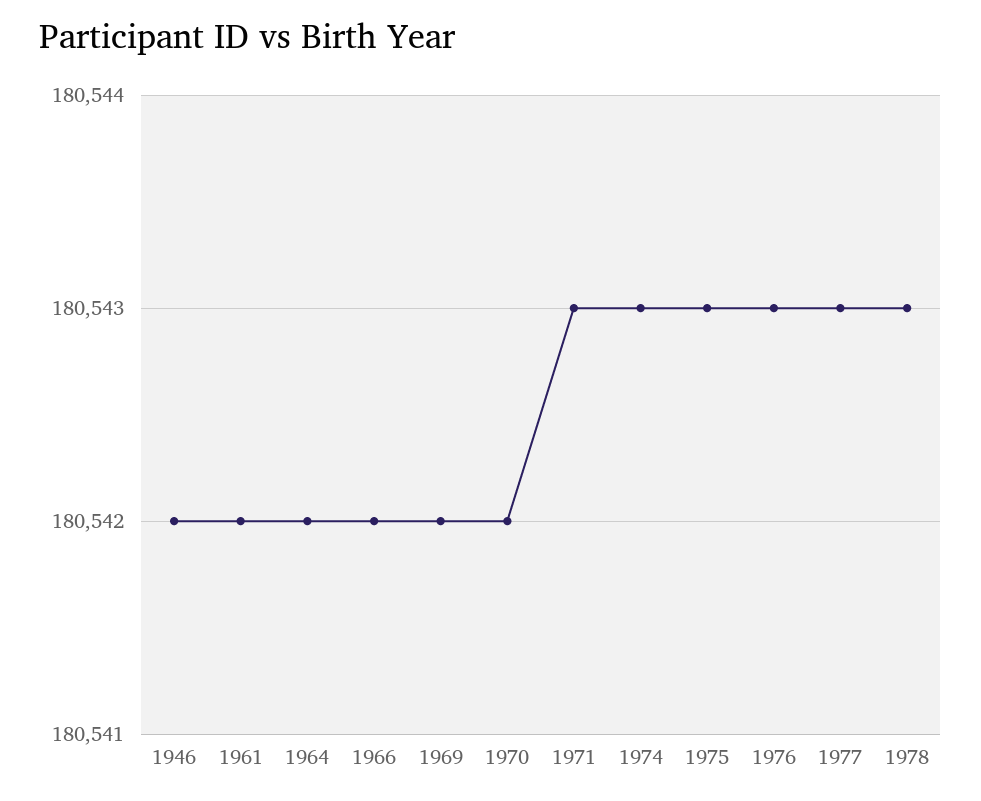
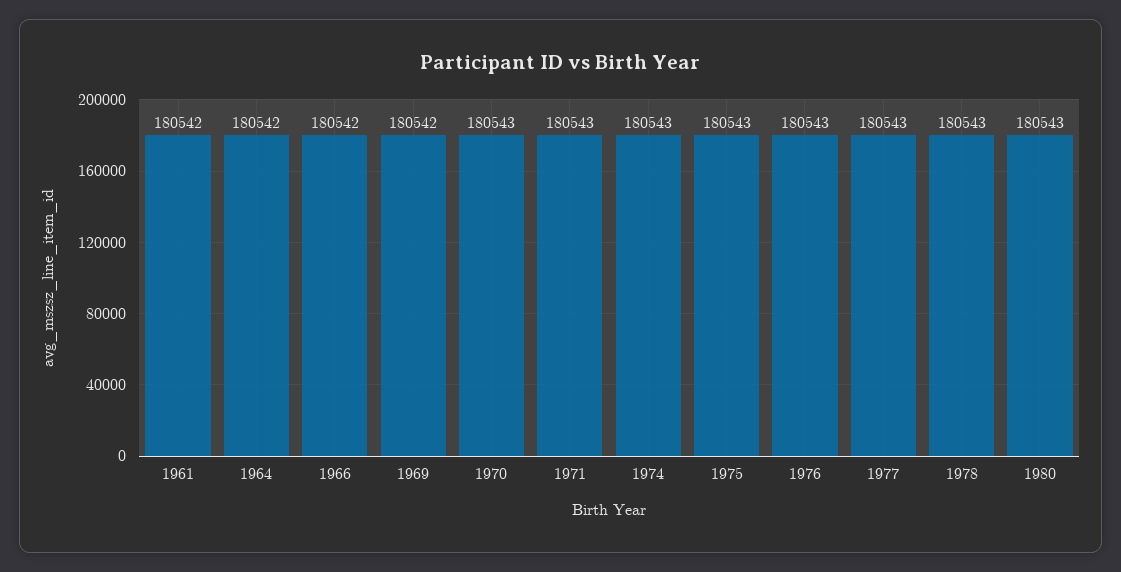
1946: 180542 -> none
1970: 180542 -> 180543
1980: none -> 180543

